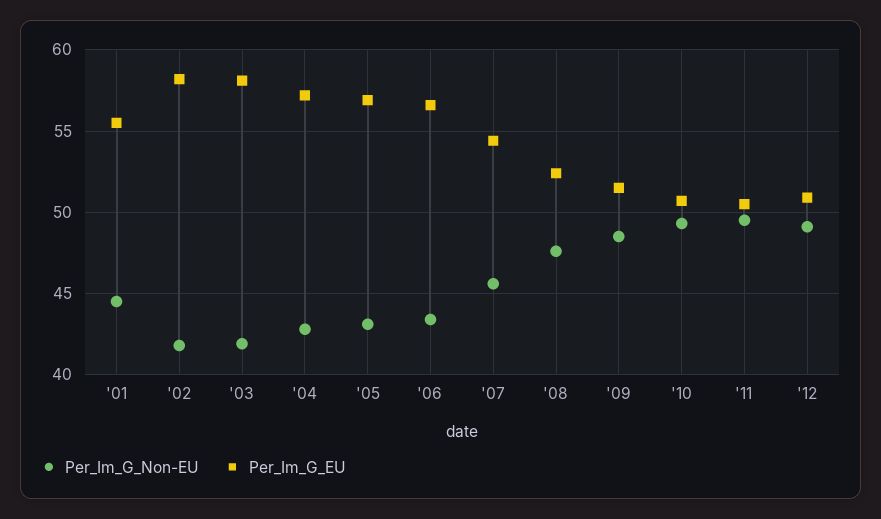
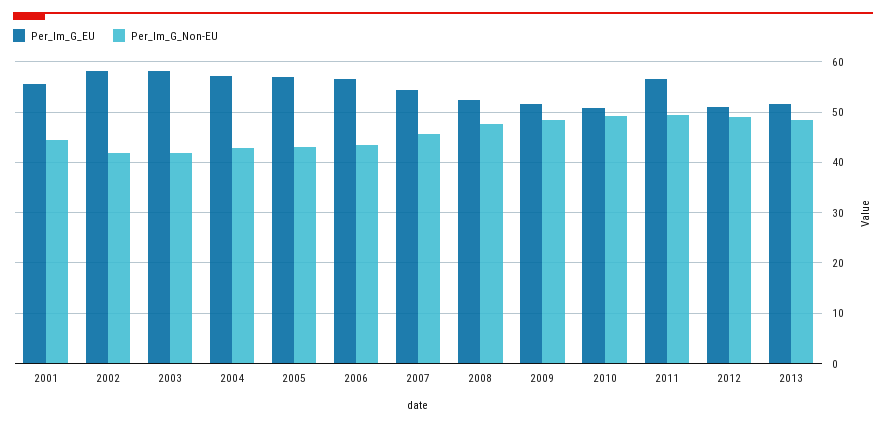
Per_Im_G_EU, '11: 50.5 -> 56
Per_Im_G_EU, 2013: none -> 52
Per_Im_G_Non-EU, 2013: none -> 48

